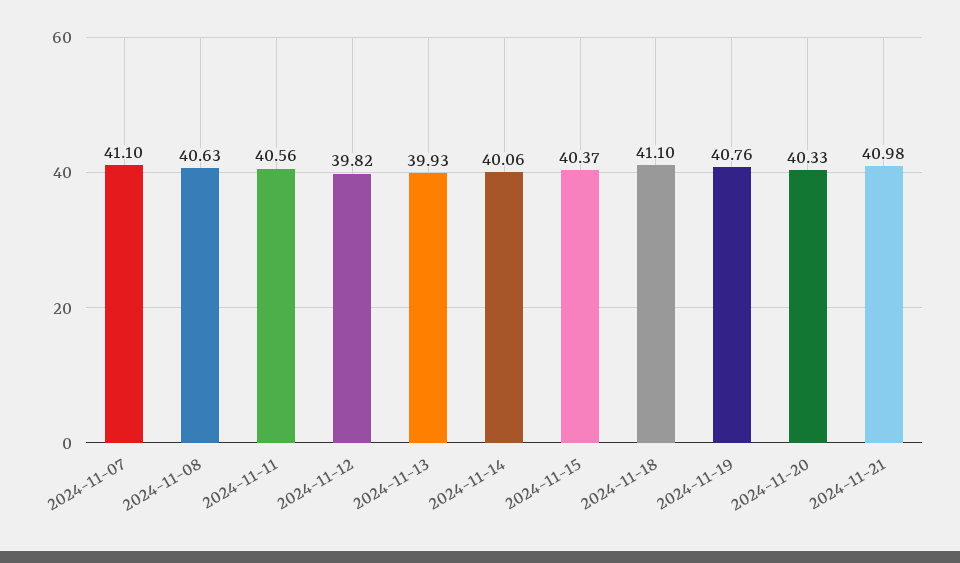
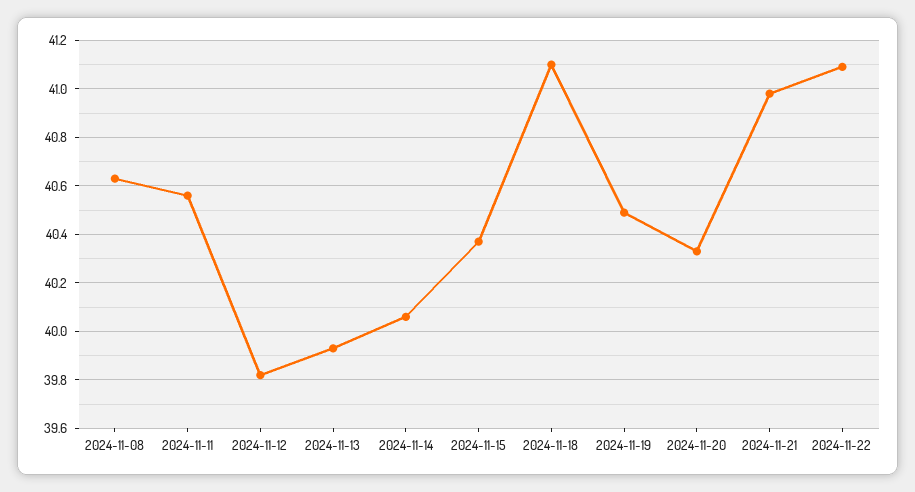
2024-11-07: 41.1 -> none
2024-11-19: 40.76 -> 40.5
2024-11-22: none -> 41.1

